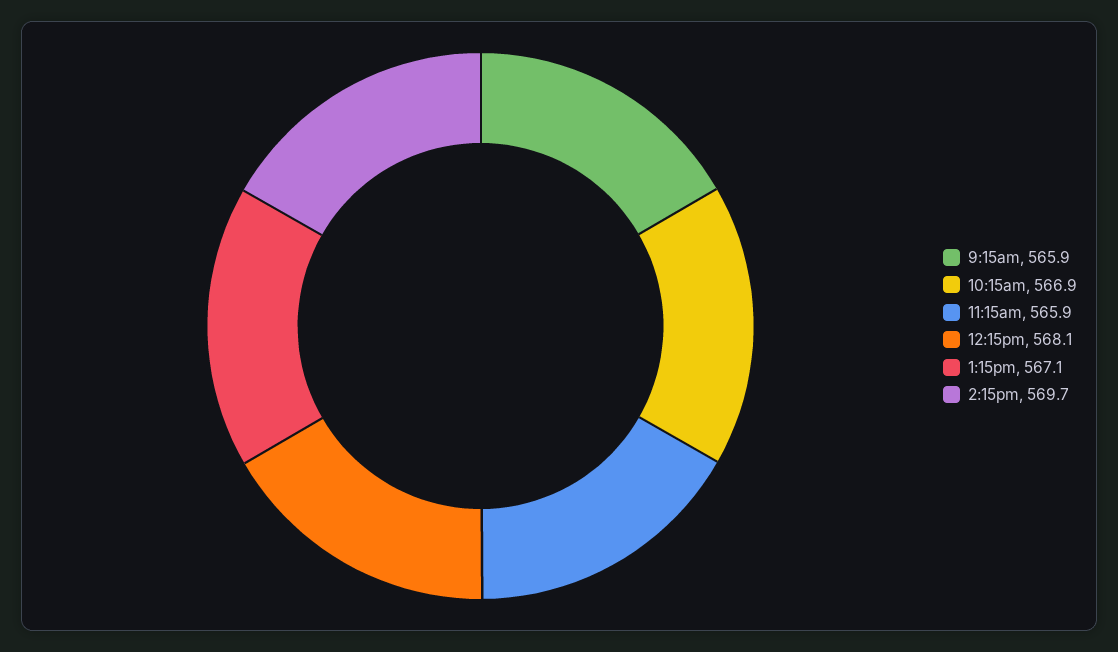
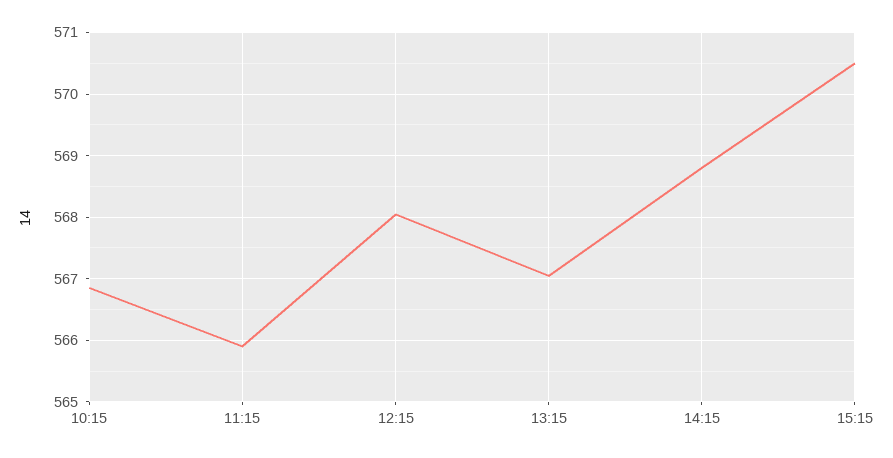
9:15am: 565.9 -> none
2:15pm: 569.7 -> 568.8
15:15: none -> 570.5

